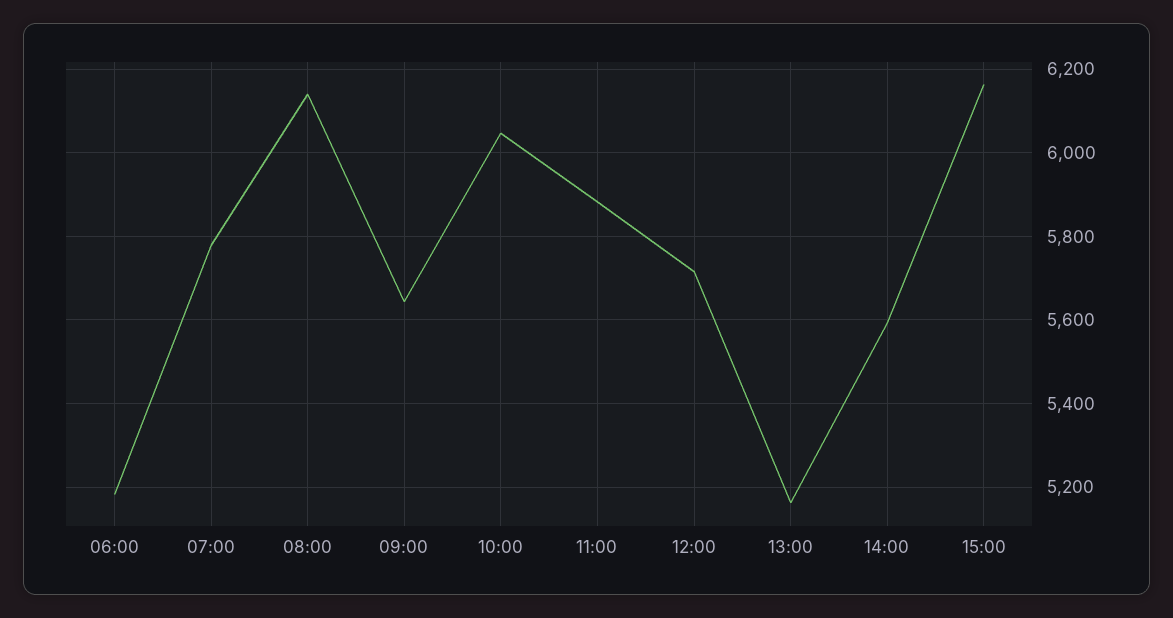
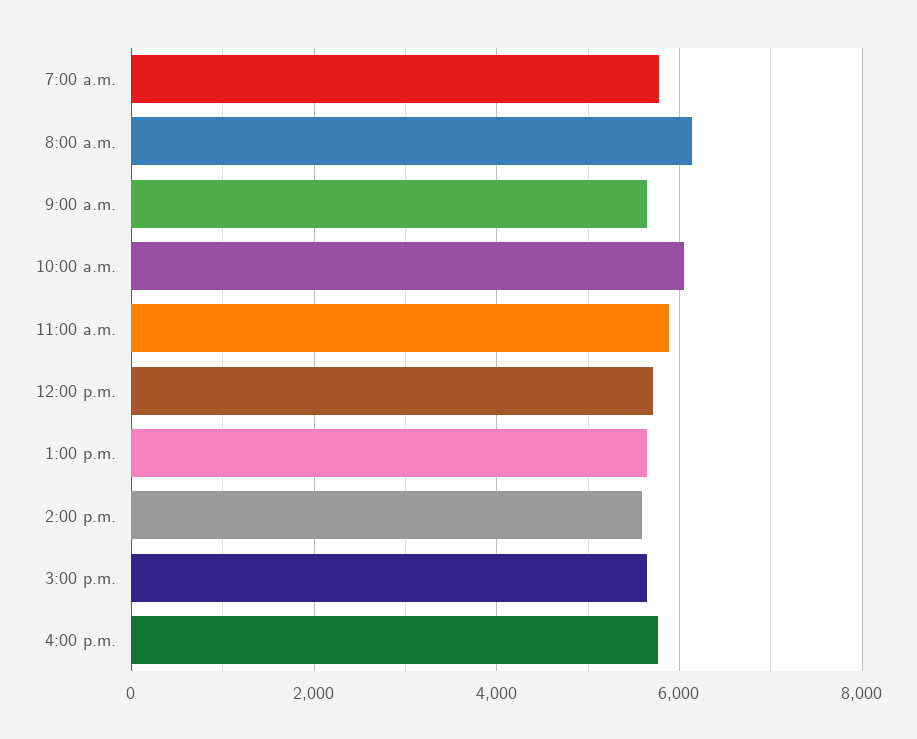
06:00: 5180 -> none
13:00: 5160 -> 5600
15:00: 6160 -> 5600
4:00 p.m.: none -> 5800

